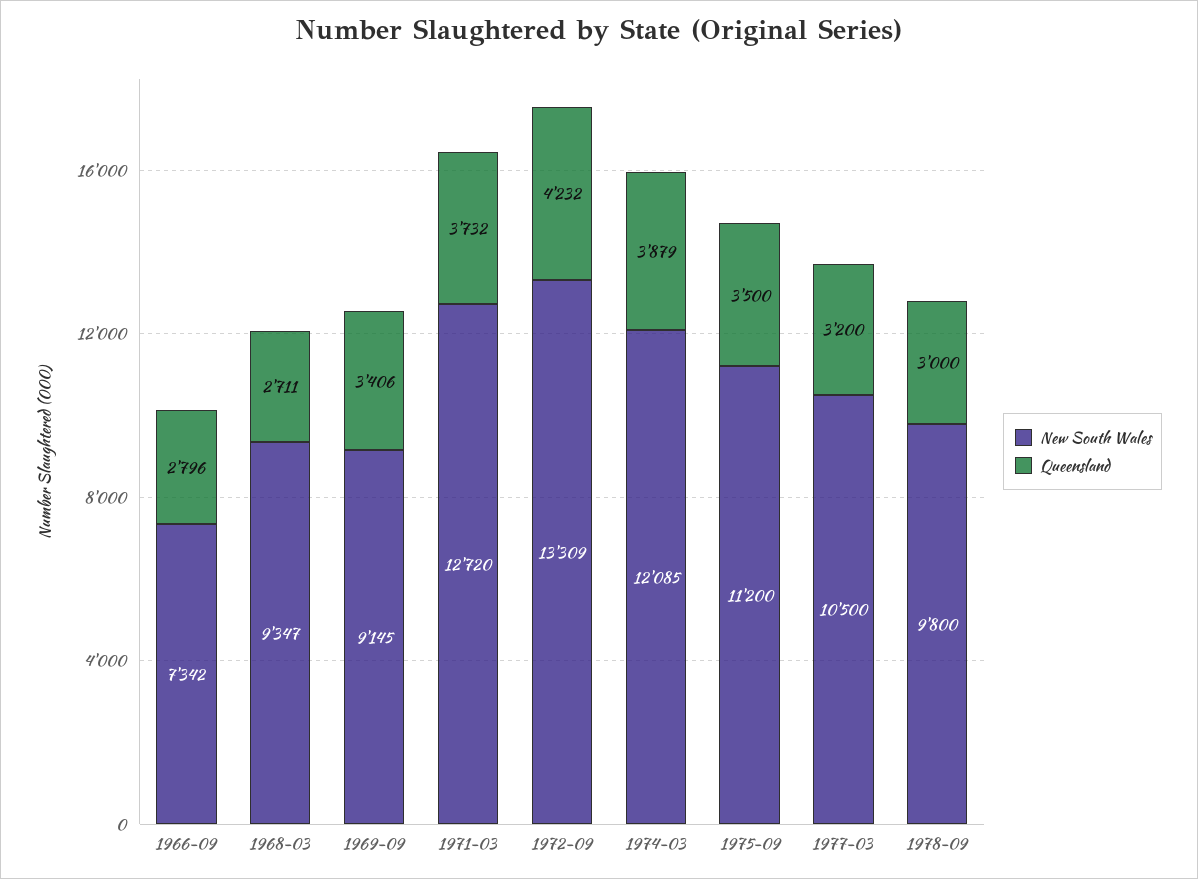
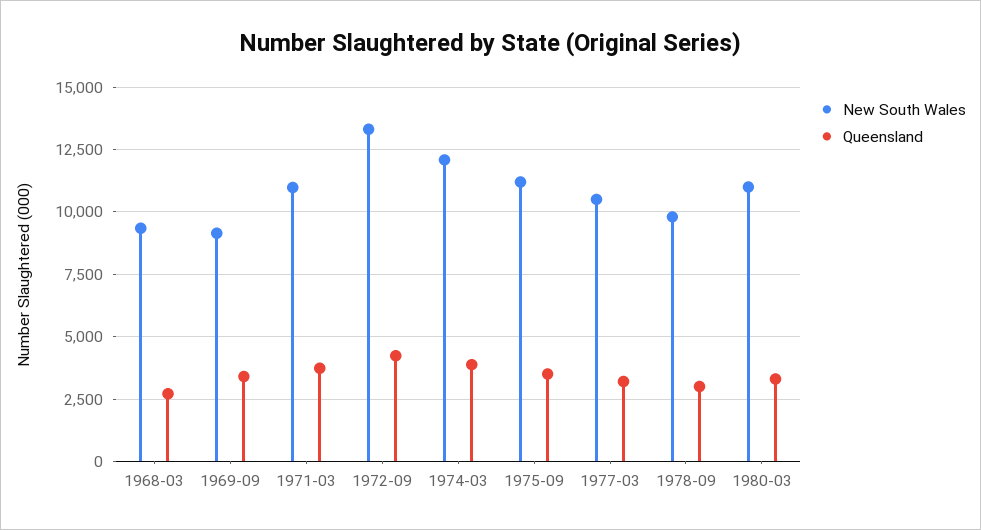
New South Wales, 1966-09: 7342 -> none
Queensland, 1966-09: 2796 -> none
New South Wales, 1971-03: 12720 -> 11000
New South Wales, 1980-03: none -> 11000
Queensland, 1980-03: none -> 3250

